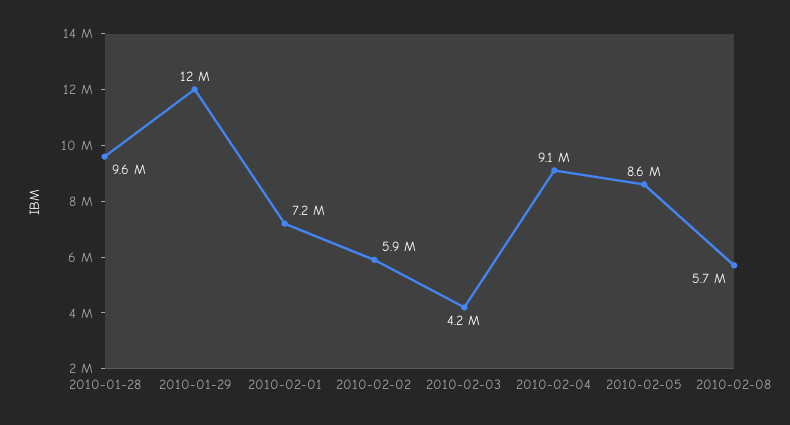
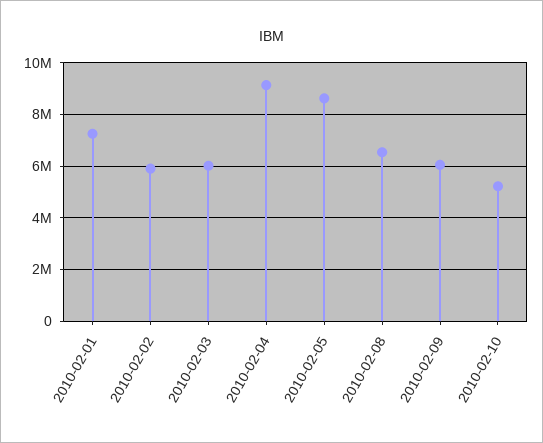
2010-01-28: 9600000 -> none
2010-01-29: 12000000 -> none
2010-02-03: 4200000 -> 6000000
2010-02-08: 5700000 -> 6500000
2010-02-09: none -> 6000000
2010-02-10: none -> 5250000

